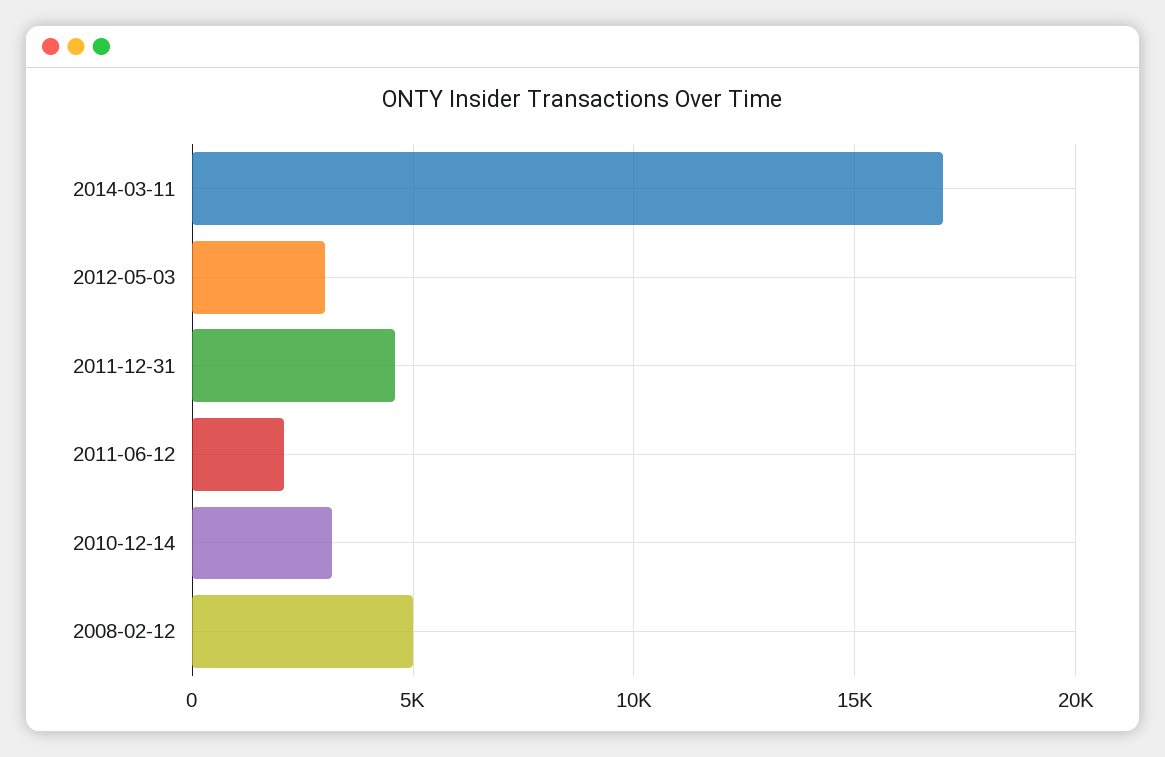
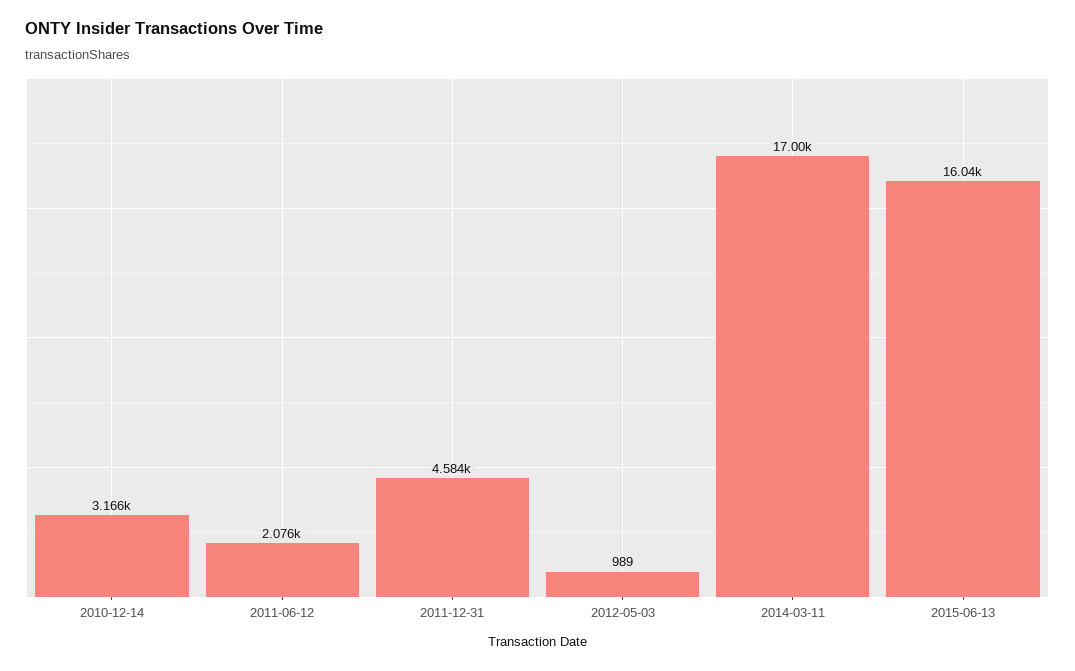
2012-05-03: 3000 -> 989
2008-02-12: 5000 -> none
2015-06-13: none -> 16040

